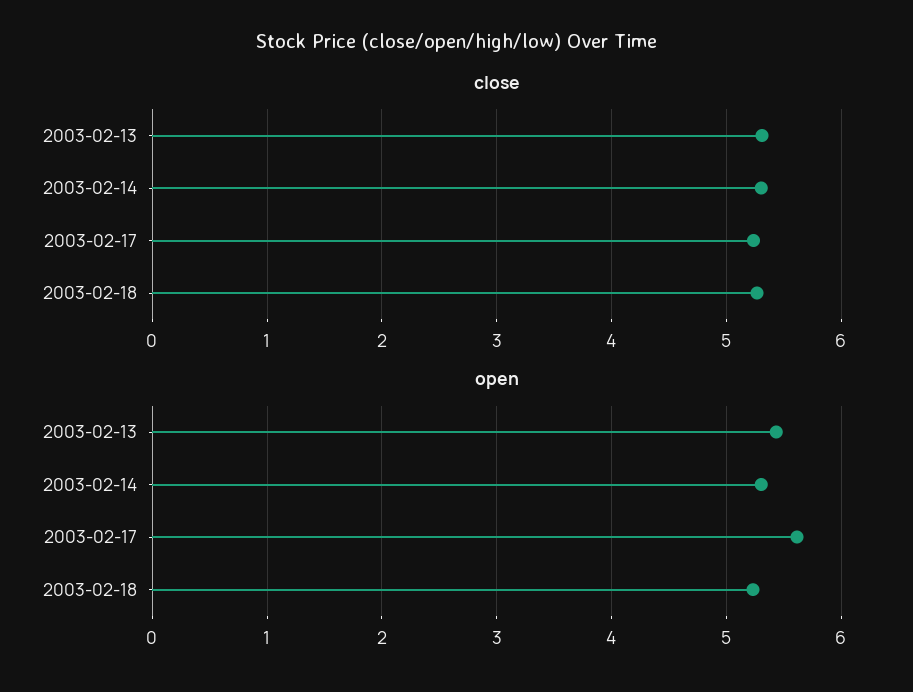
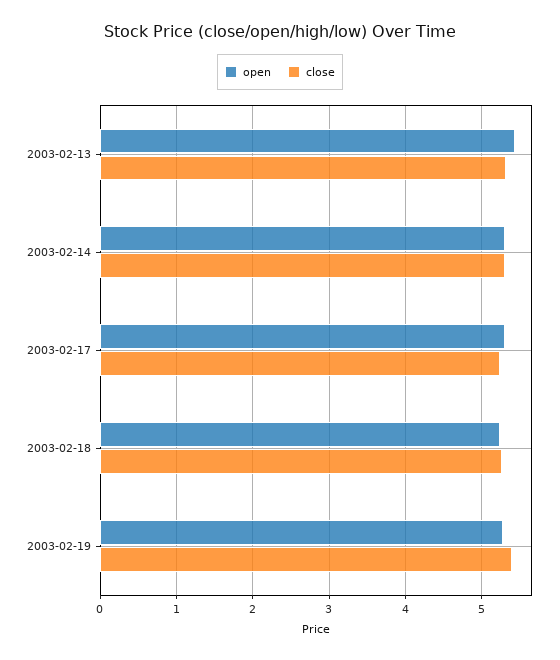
open, 2003-02-17: 5.6 -> 5.3
open, 2003-02-19: none -> 5.3
close, 2003-02-19: none -> 5.4

